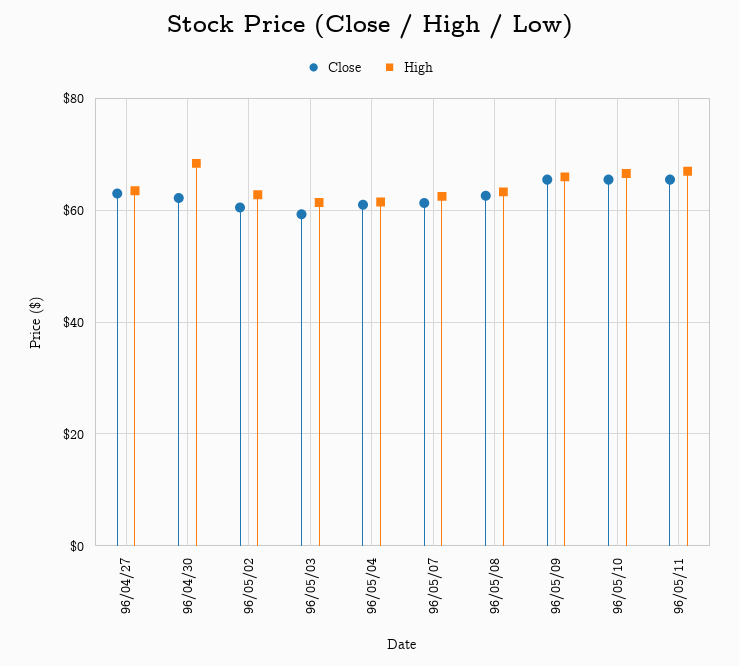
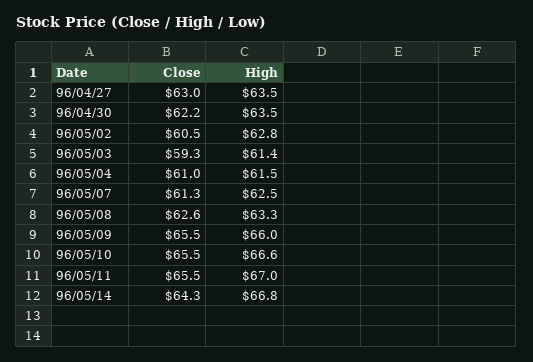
High, 96/04/30: 68 -> 63.5
Close, 96/05/14: none -> 64.3
High, 96/05/14: none -> 66.8

